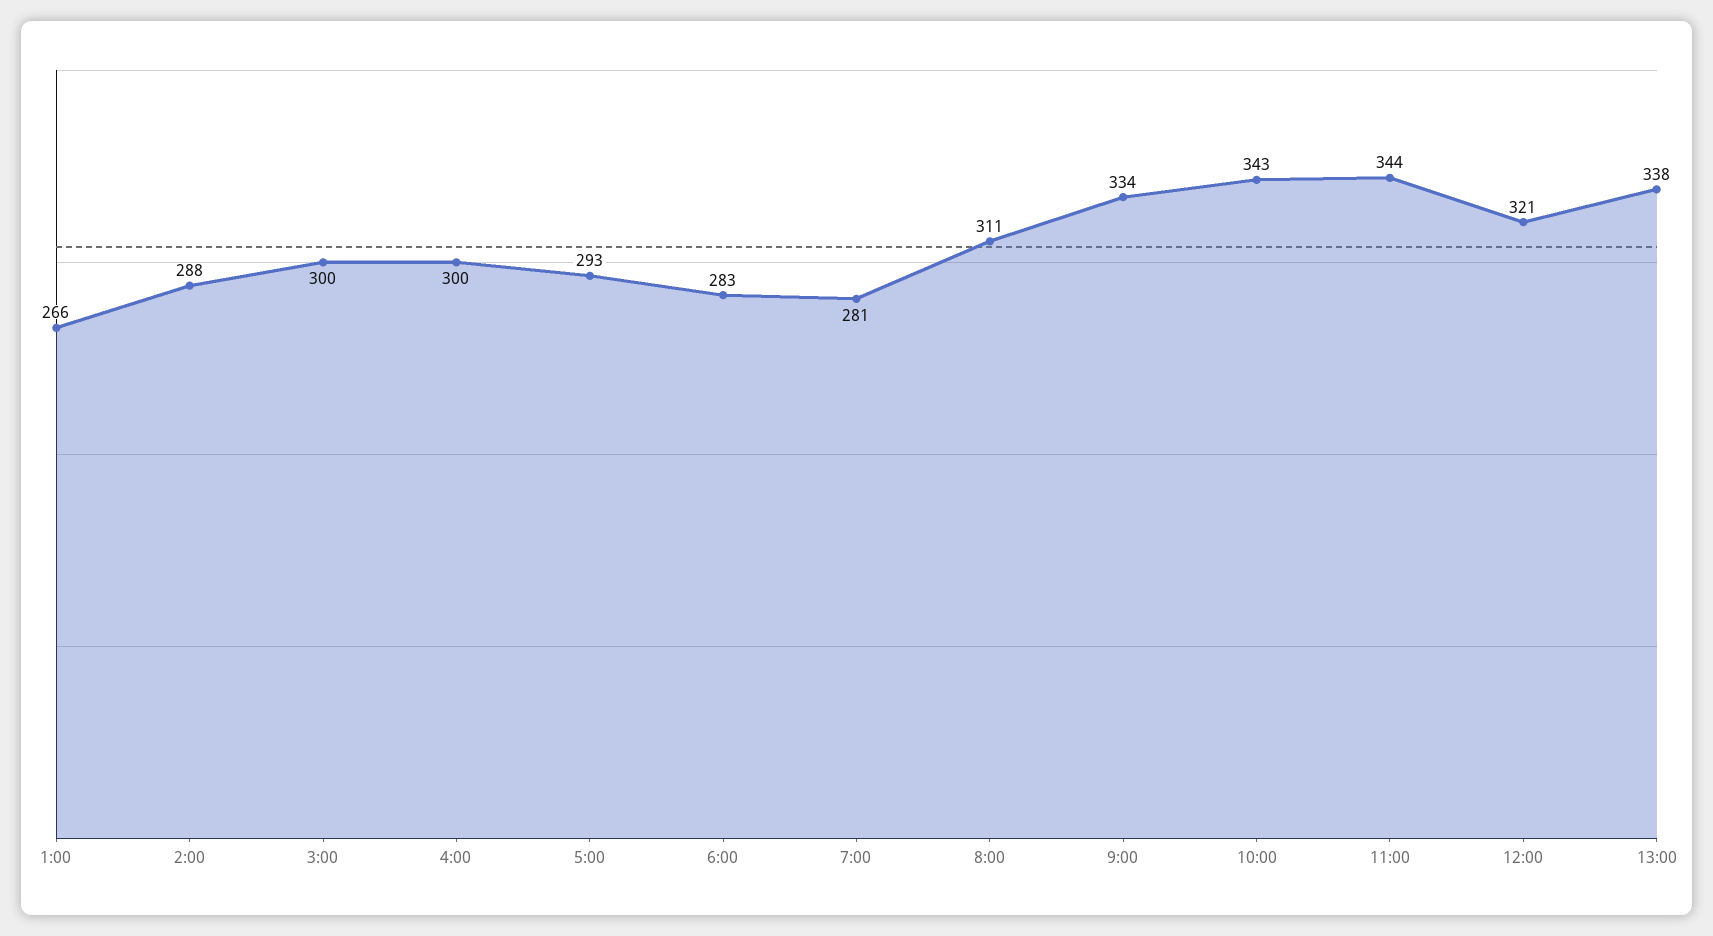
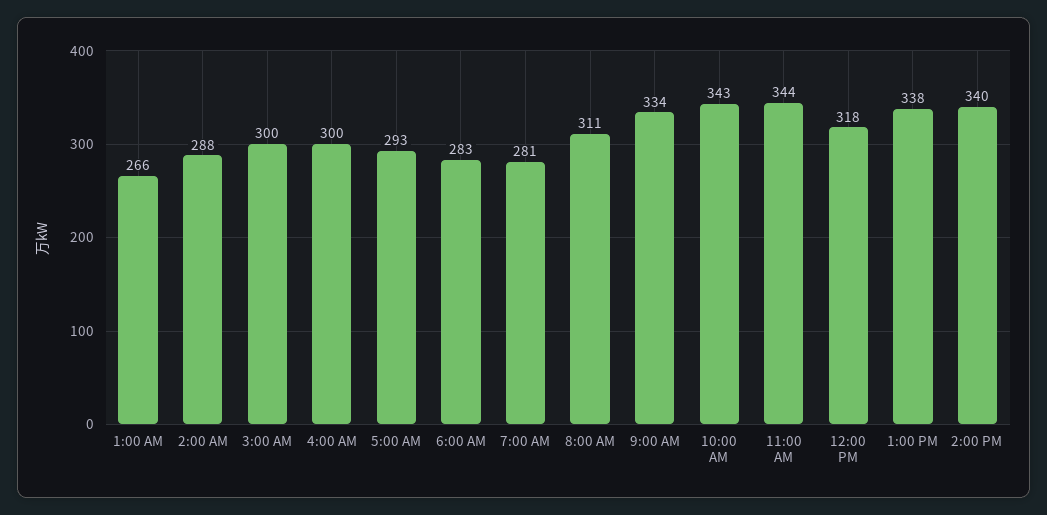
12:00: 321 -> 318
2:00 PM: none -> 340

